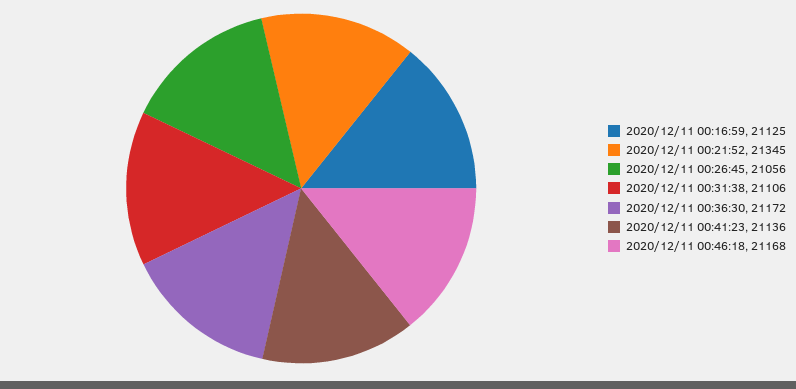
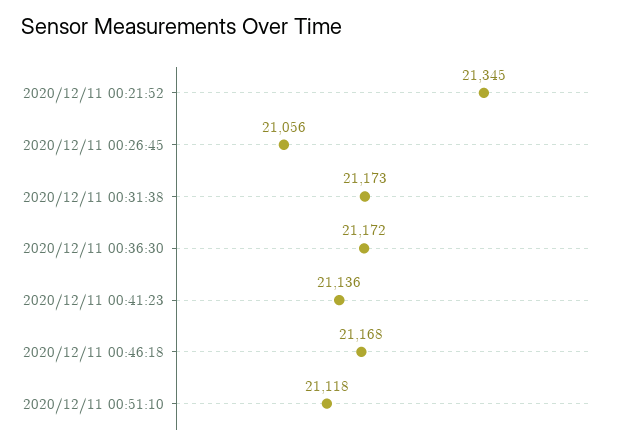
2020/12/11 00:16:59: 21125 -> none
2020/12/11 00:31:38: 21106 -> 21173
2020/12/11 00:51:10: none -> 21118

